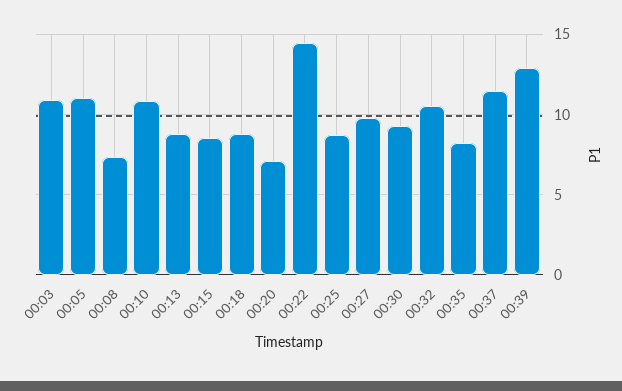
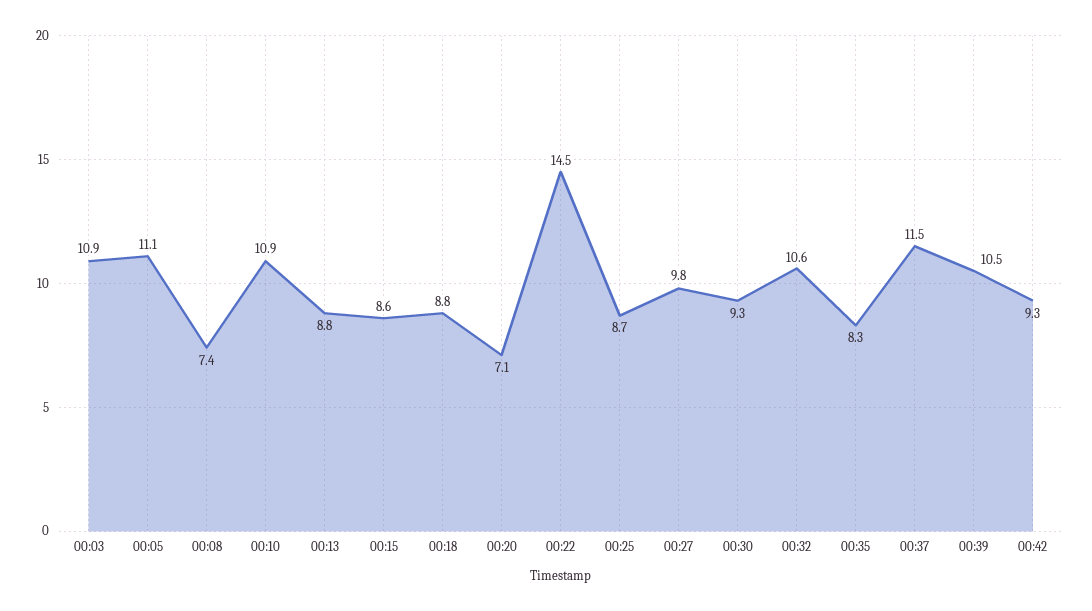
00:39: 13 -> 10.5
00:42: none -> 9.3

